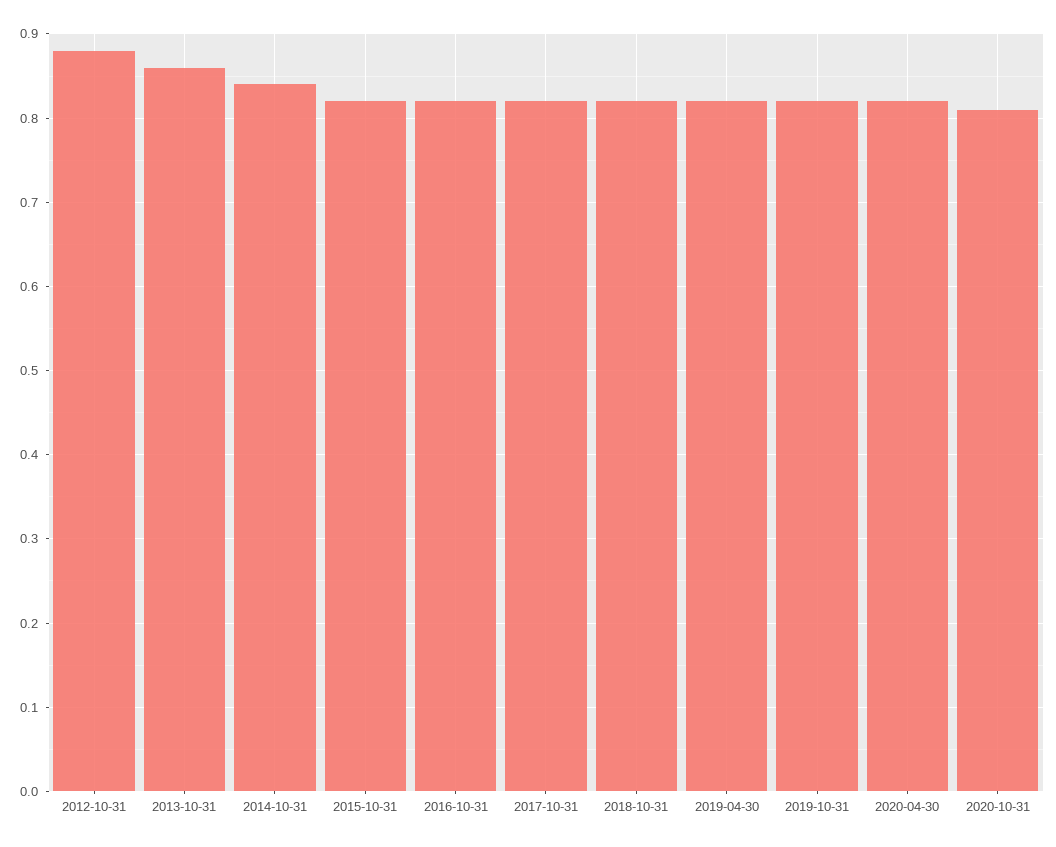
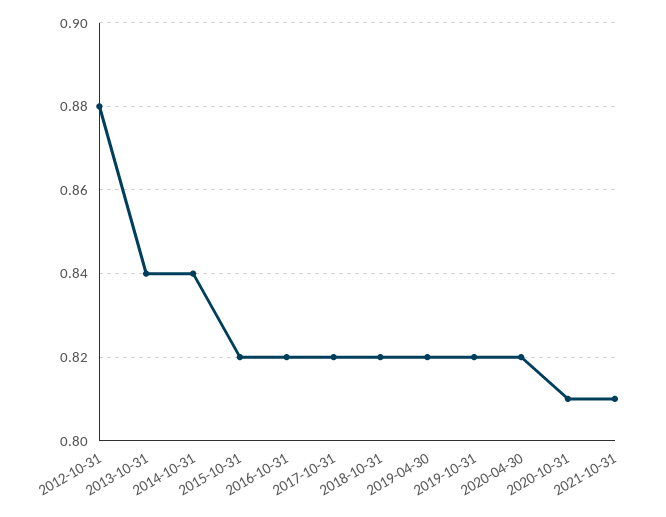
2013-10-31: 0.86 -> 0.84
2021-10-31: none -> 0.81

